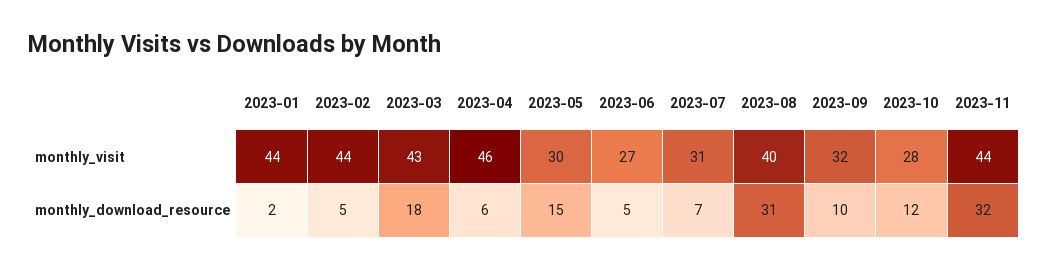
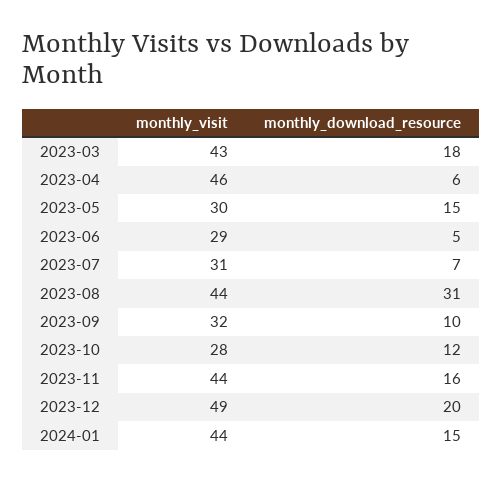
2023-01, monthly_visit: 44 -> none
2023-02, monthly_visit: 44 -> none
2023-06, monthly_visit: 27 -> 29
2023-08, monthly_visit: 40 -> 44
2023-01, monthly_download_resource: 2 -> none
2023-02, monthly_download_resource: 5 -> none
2023-11, monthly_download_resource: 32 -> 16
2023-12, monthly_visit: none -> 49
2023-12, monthly_download_resource: none -> 20
2024-01, monthly_visit: none -> 44
2024-01, monthly_download_resource: none -> 15

